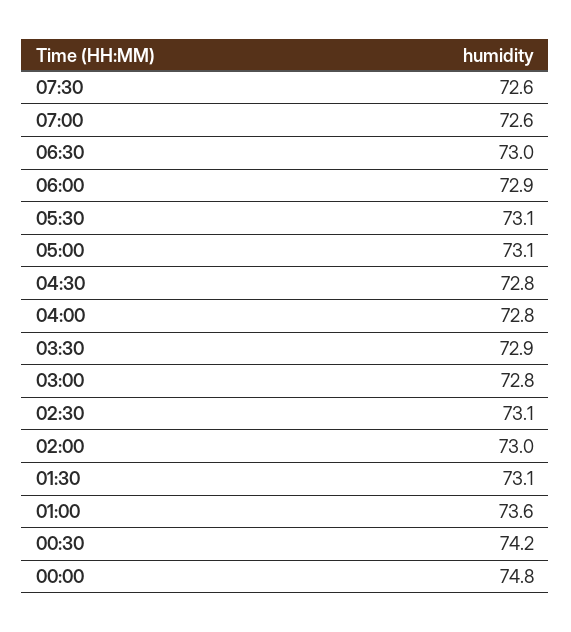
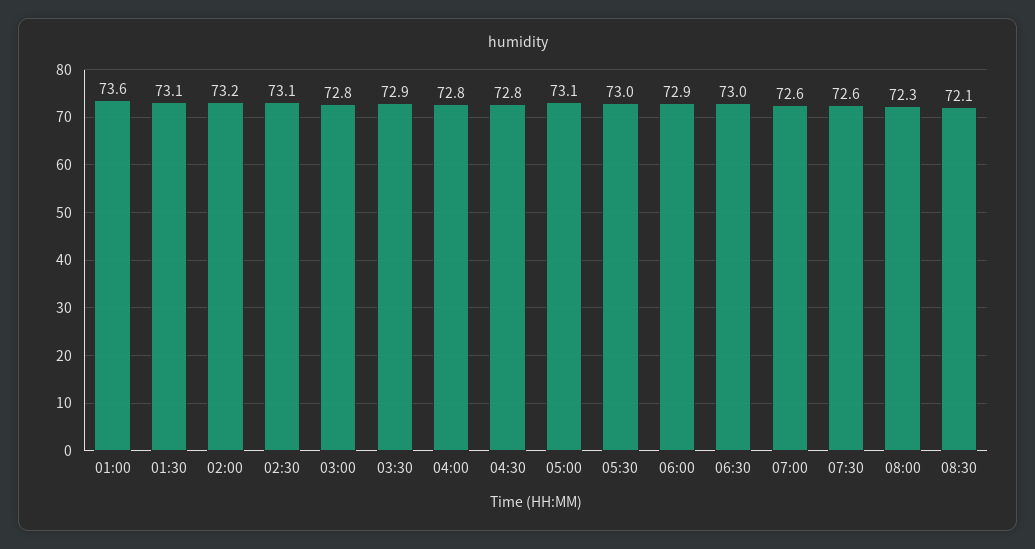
05:30: 73.1 -> 73
02:00: 73 -> 73.2
00:30: 74.2 -> none
00:00: 74.8 -> none
08:00: none -> 72.3
08:30: none -> 72.1

